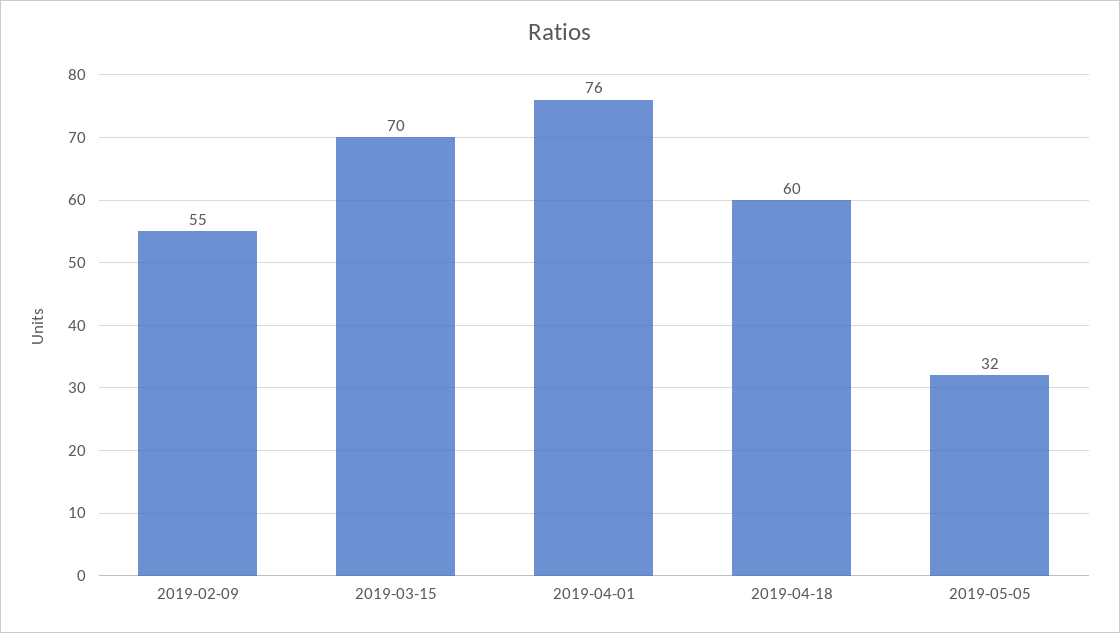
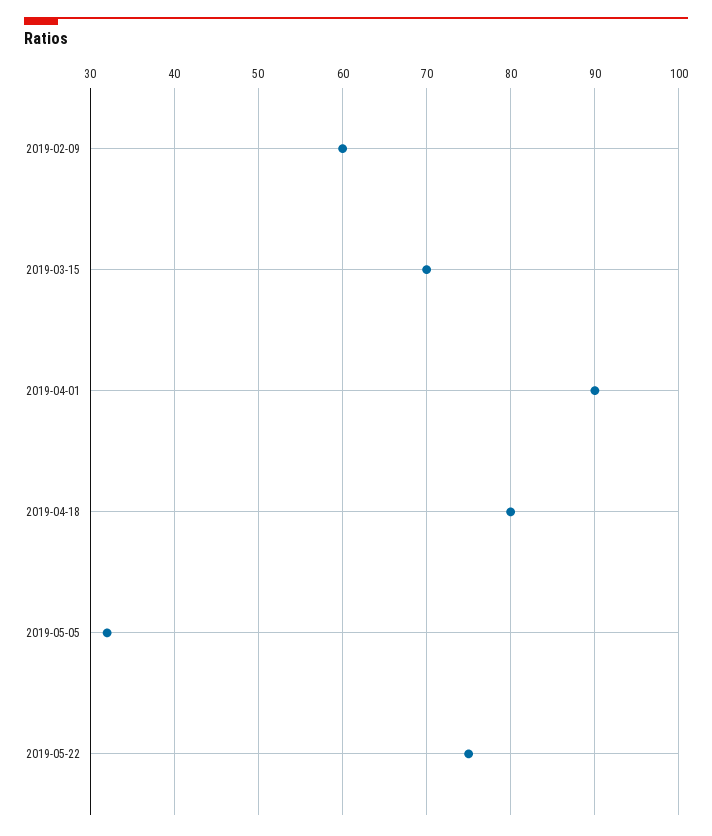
2019-02-09: 55 -> 60
2019-04-01: 76 -> 90
2019-04-18: 60 -> 80
2019-05-22: none -> 75

